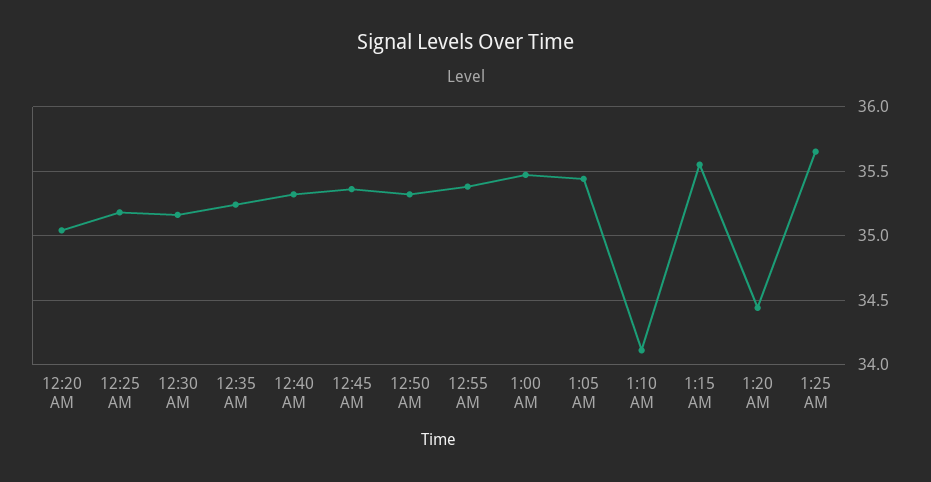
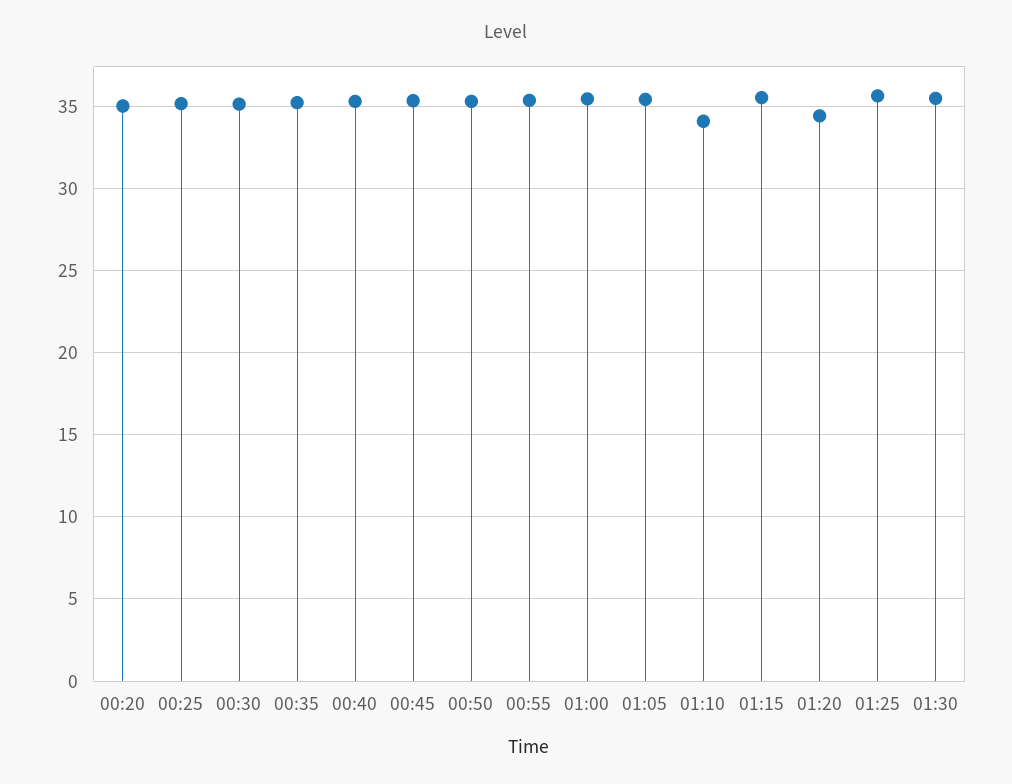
01:30: none -> 35.5

